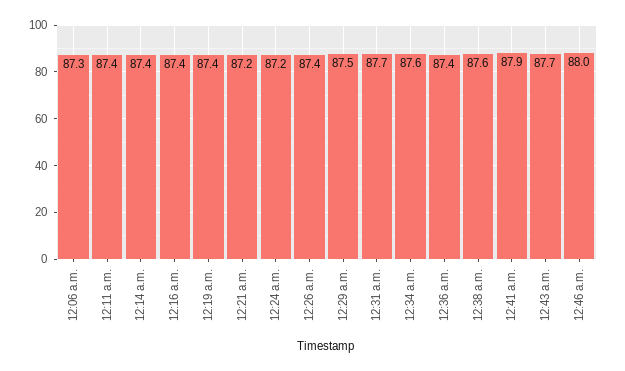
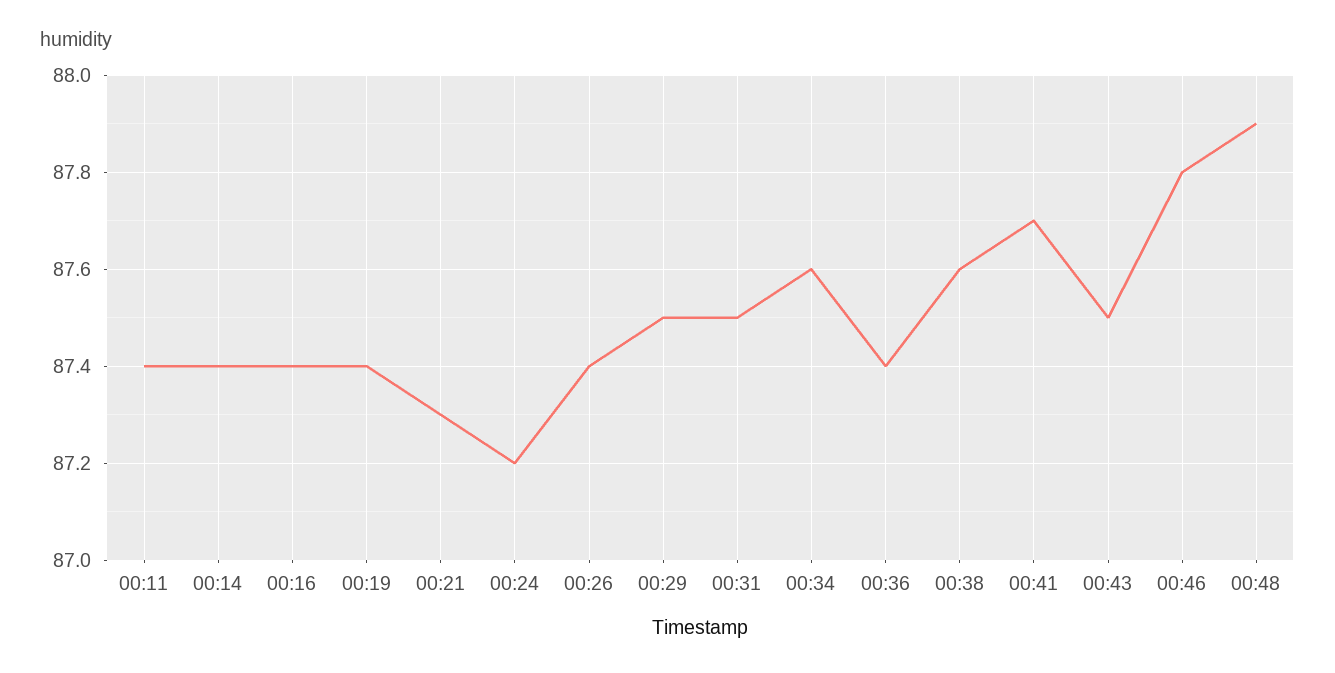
12:06 a.m.: 87.3 -> none
12:21 a.m.: 87.2 -> 87.3
12:31 a.m.: 87.7 -> 87.5
12:41 a.m.: 87.9 -> 87.7
12:43 a.m.: 87.7 -> 87.5
12:46 a.m.: 88 -> 87.8
00:48: none -> 87.9

